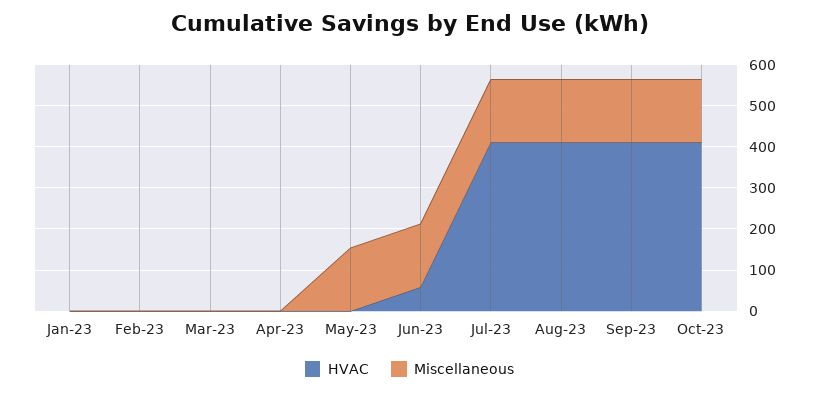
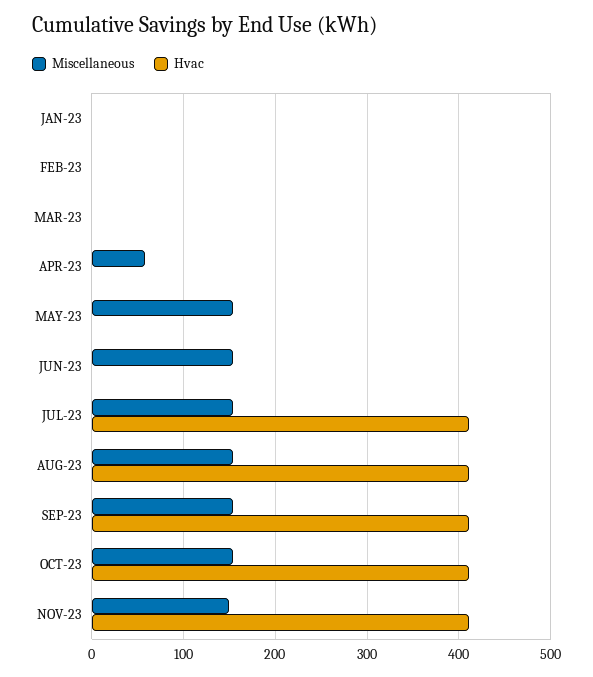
Miscellaneous, Apr-23: 0 -> 60
HVAC, Jun-23: 60 -> 0
Miscellaneous, NOV-23: none -> 150
HVAC, NOV-23: none -> 410

